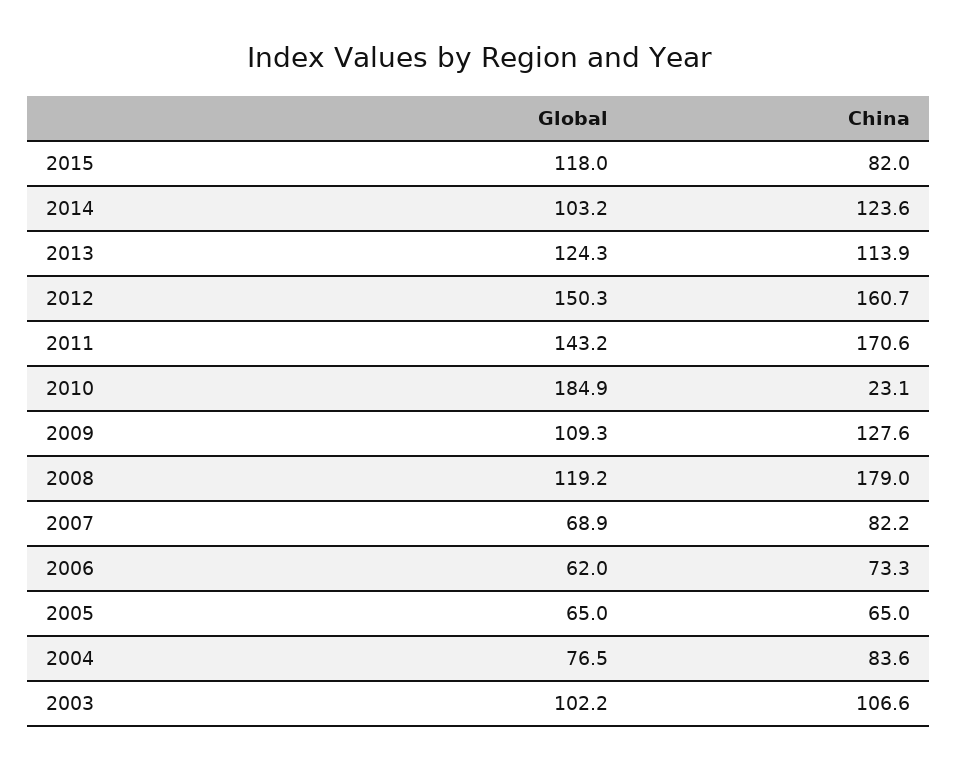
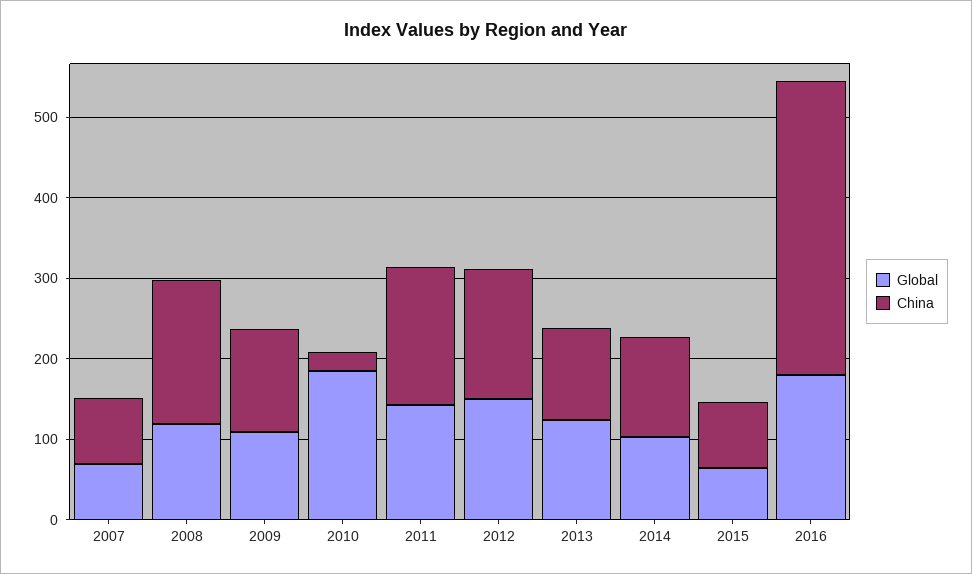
Global, 2015: 118 -> 60
Global, 2006: 62 -> none
China, 2006: 73.3 -> none
Global, 2005: 65 -> none
China, 2005: 65 -> none
Global, 2004: 76.5 -> none
China, 2004: 83.6 -> none
Global, 2003: 102.2 -> none
China, 2003: 106.6 -> none
Global, 2016: none -> 180
China, 2016: none -> 360

